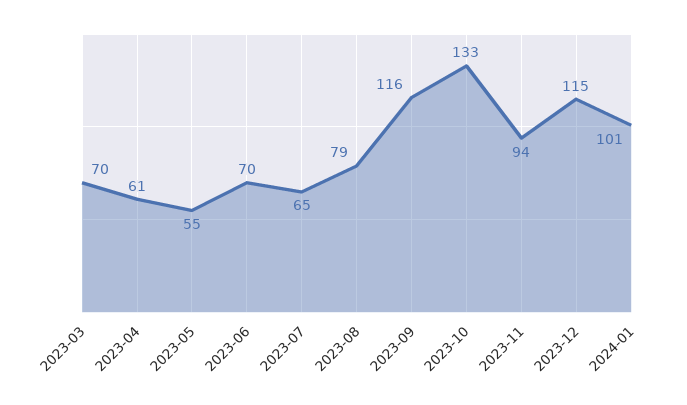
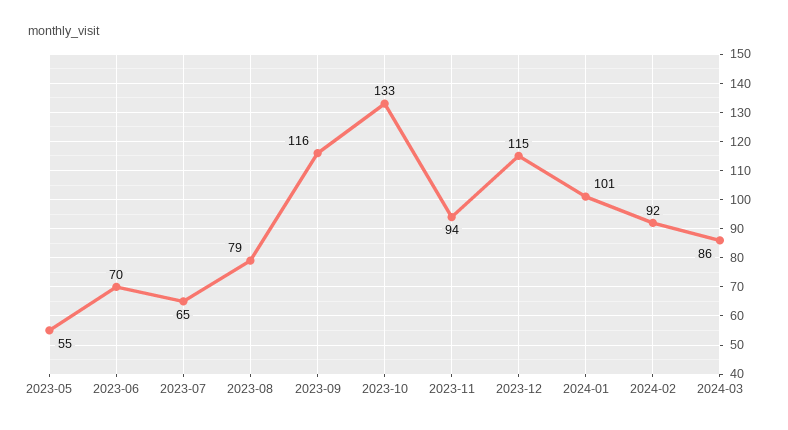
2023-03: 70 -> none
2023-04: 61 -> none
2024-02: none -> 92
2024-03: none -> 86

